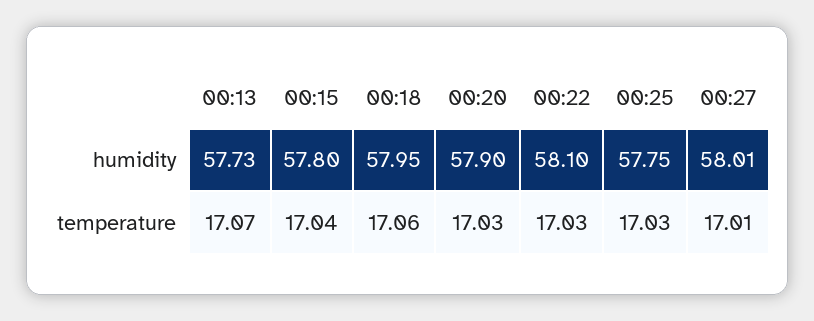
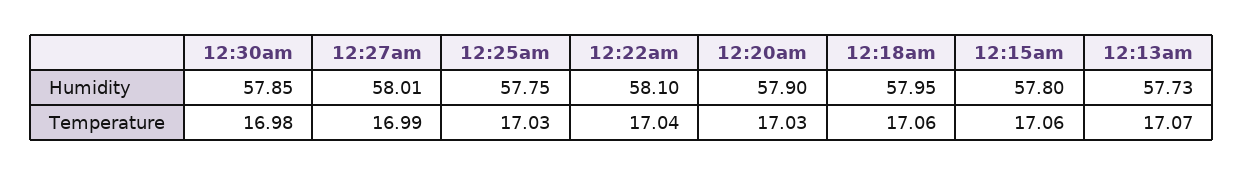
00:15, temperature: 17.04 -> 17.06
00:22, temperature: 17.03 -> 17.04
00:27, temperature: 17.01 -> 16.99
12:30am, humidity: none -> 57.85
12:30am, temperature: none -> 16.98

